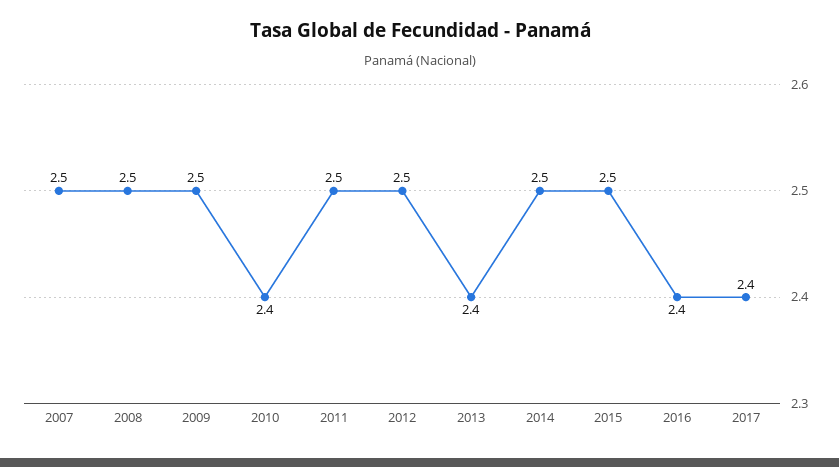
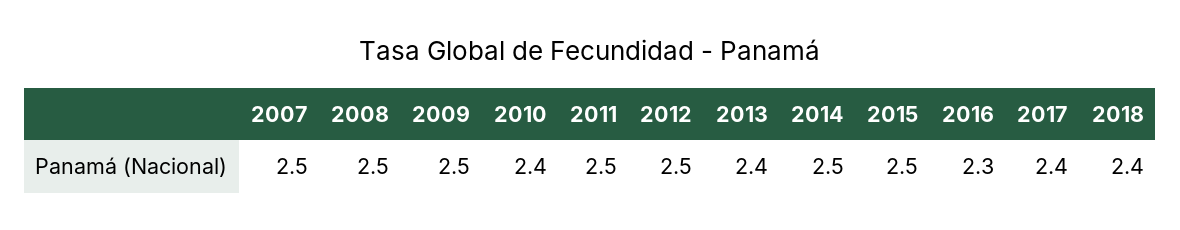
2016: 2.4 -> 2.3
2018: none -> 2.4

